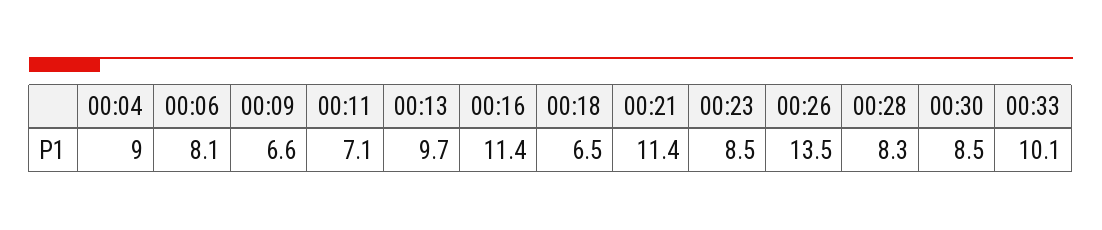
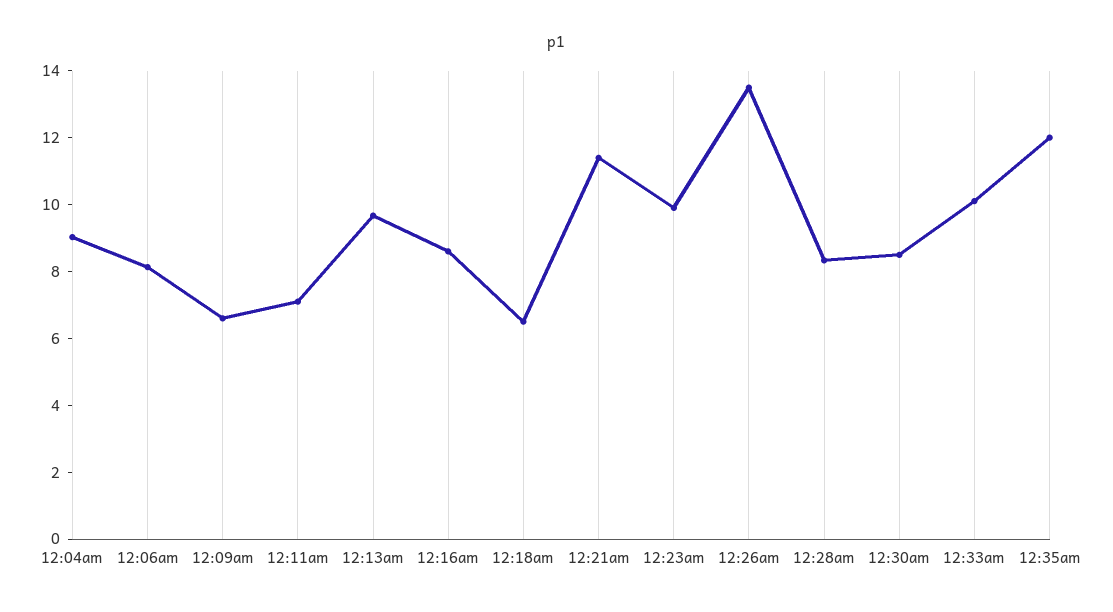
00:16: 11.4 -> 8.5
00:23: 8.5 -> 10
12:35am: none -> 12

